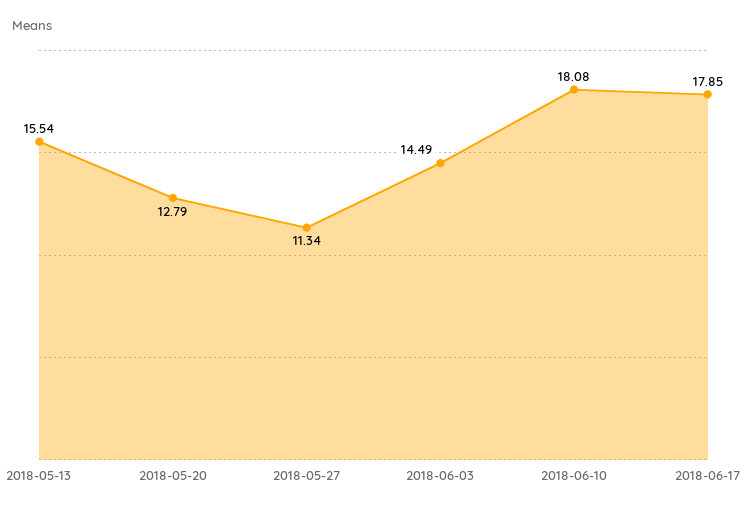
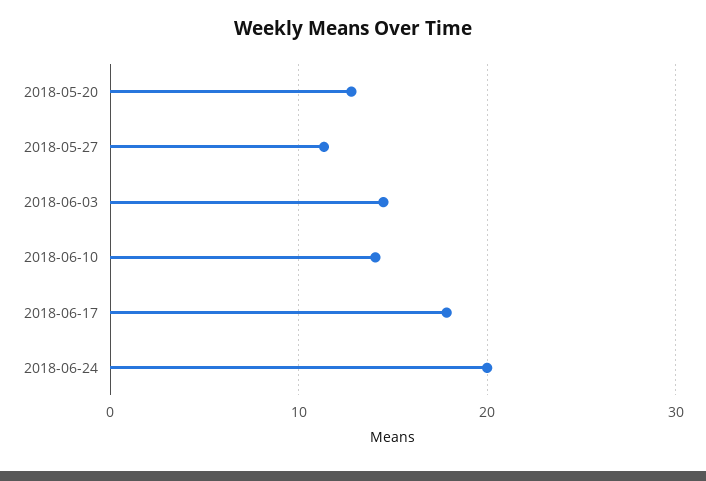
2018-05-13: 15.54 -> none
2018-06-10: 18.08 -> 14
2018-06-24: none -> 20

